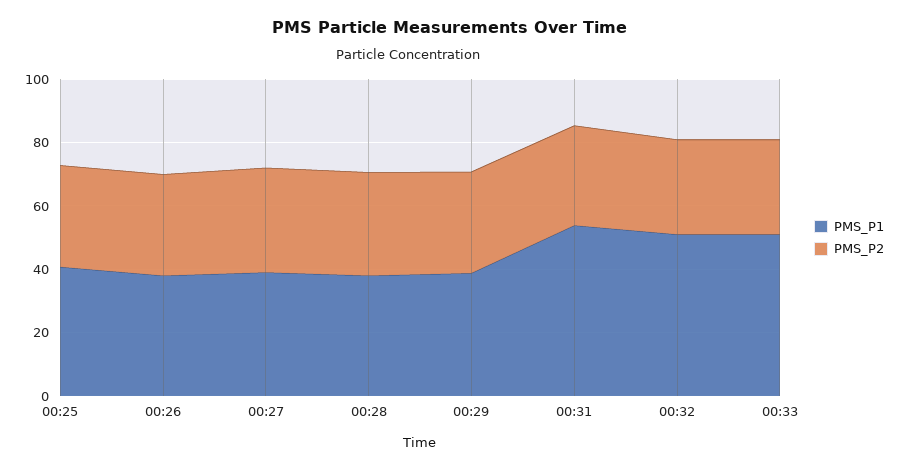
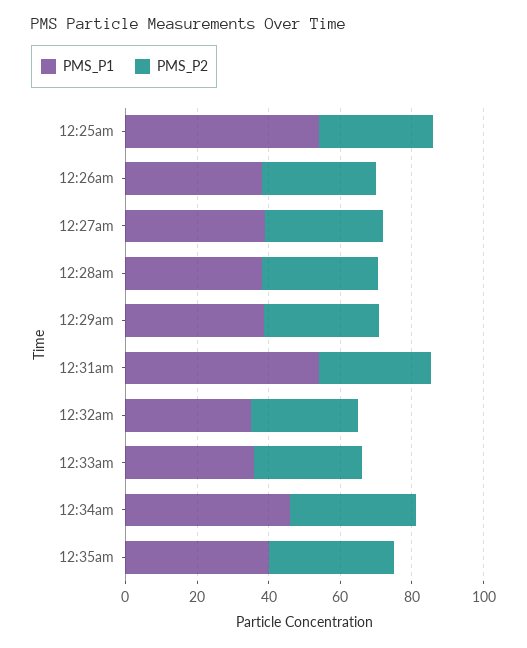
PMS_P1, 00:25: 40 -> 55
PMS_P1, 00:32: 50 -> 35
PMS_P1, 00:33: 50 -> 35
PMS_P1, 12:34am: none -> 45
PMS_P2, 12:34am: none -> 35
PMS_P1, 12:35am: none -> 40
PMS_P2, 12:35am: none -> 35

